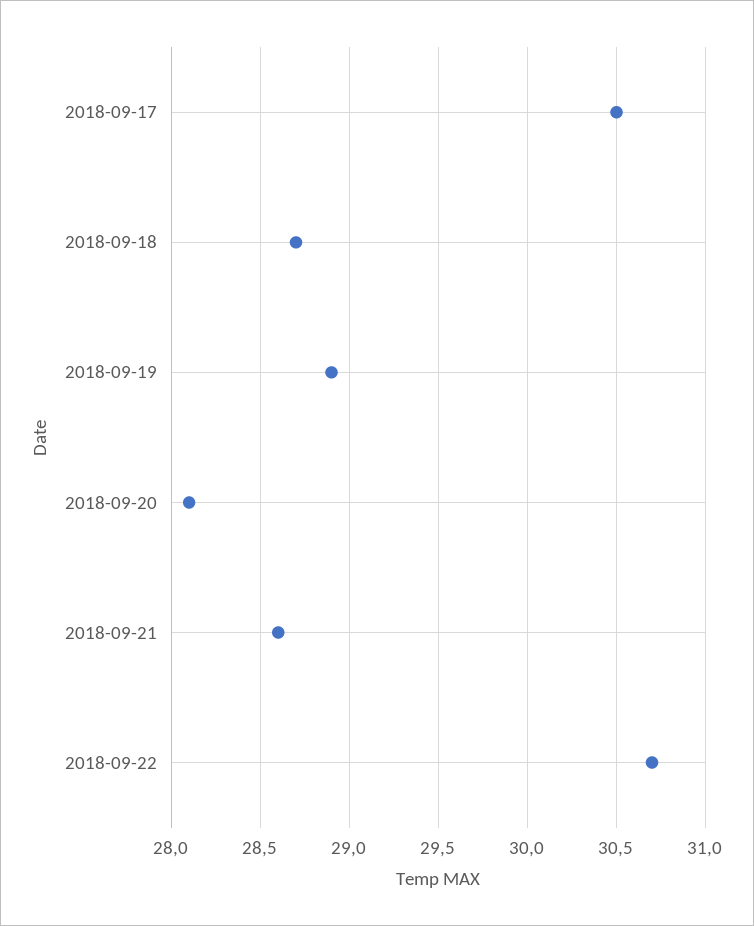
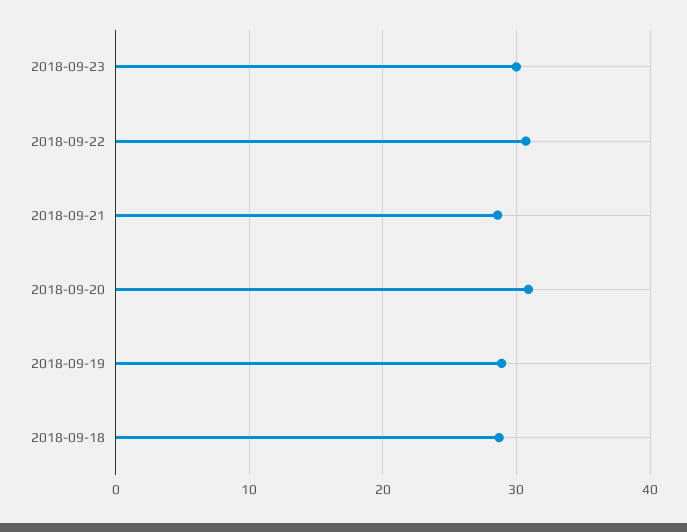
2018-09-17: 30.5 -> none
2018-09-20: 28.1 -> 31
2018-09-23: none -> 30

